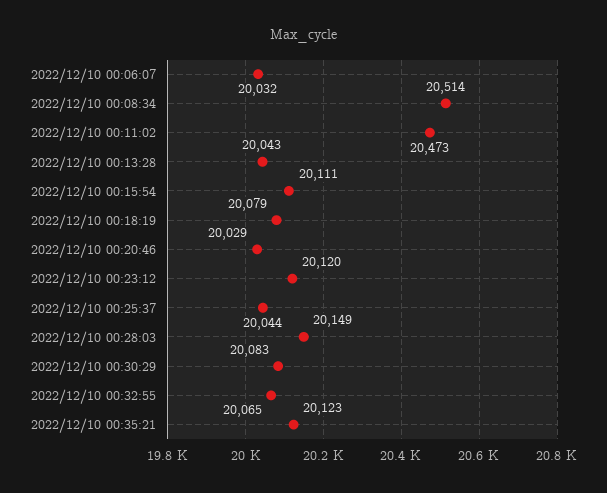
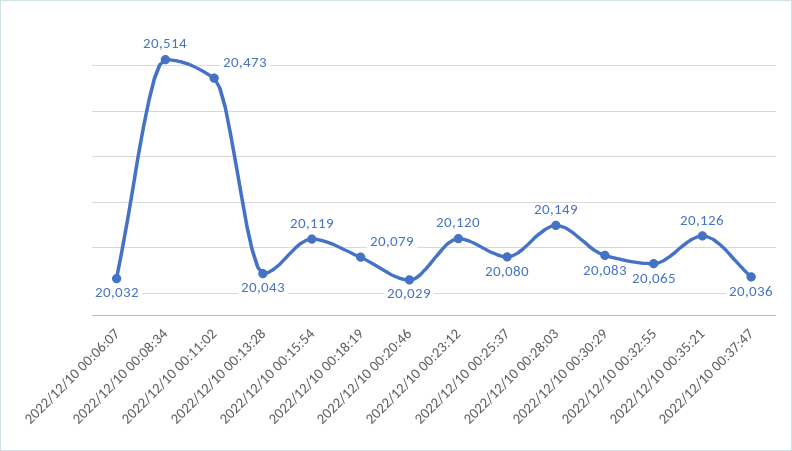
2022/12/10 00:15:54: 20111 -> 20119
2022/12/10 00:25:37: 20044 -> 20080
2022/12/10 00:35:21: 20123 -> 20126
2022/12/10 00:37:47: none -> 20036

